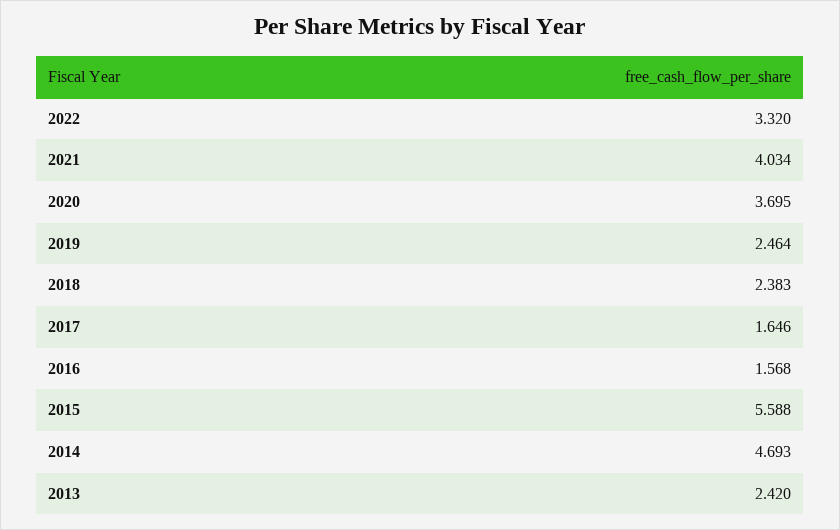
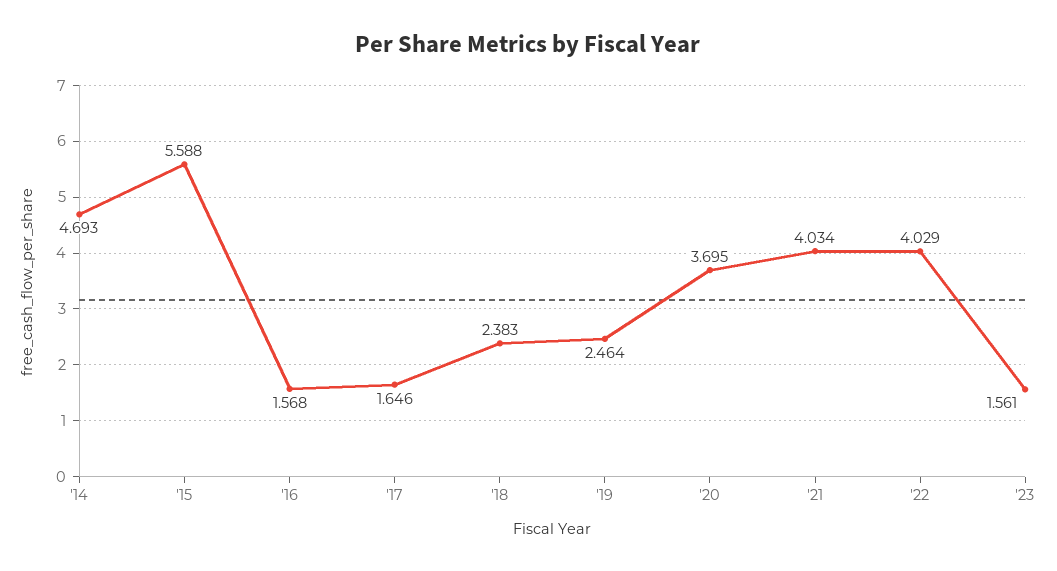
2022: 3.32 -> 4.029
2013: 2.42 -> none
'23: none -> 1.561

